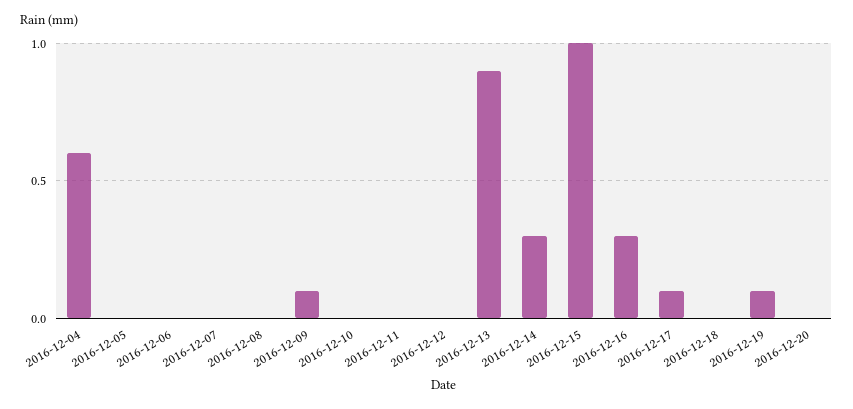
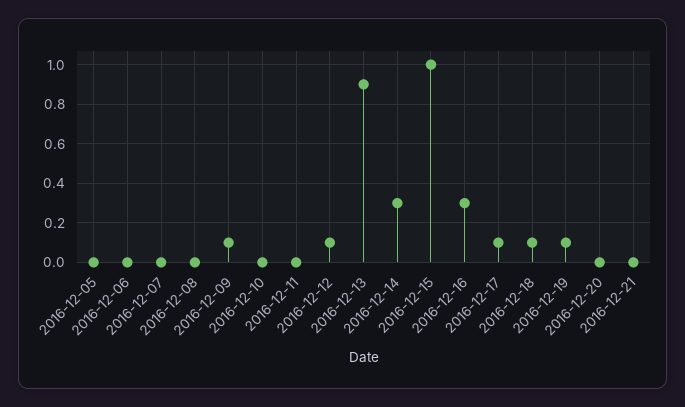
2016-12-04: 0.6 -> none
2016-12-12: 0 -> 0.1
2016-12-18: 0 -> 0.1
2016-12-21: none -> 0

